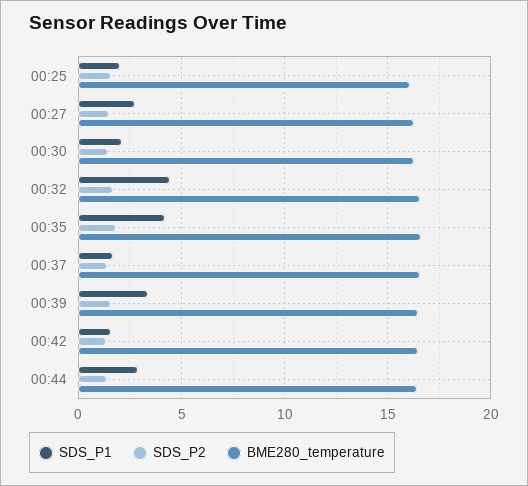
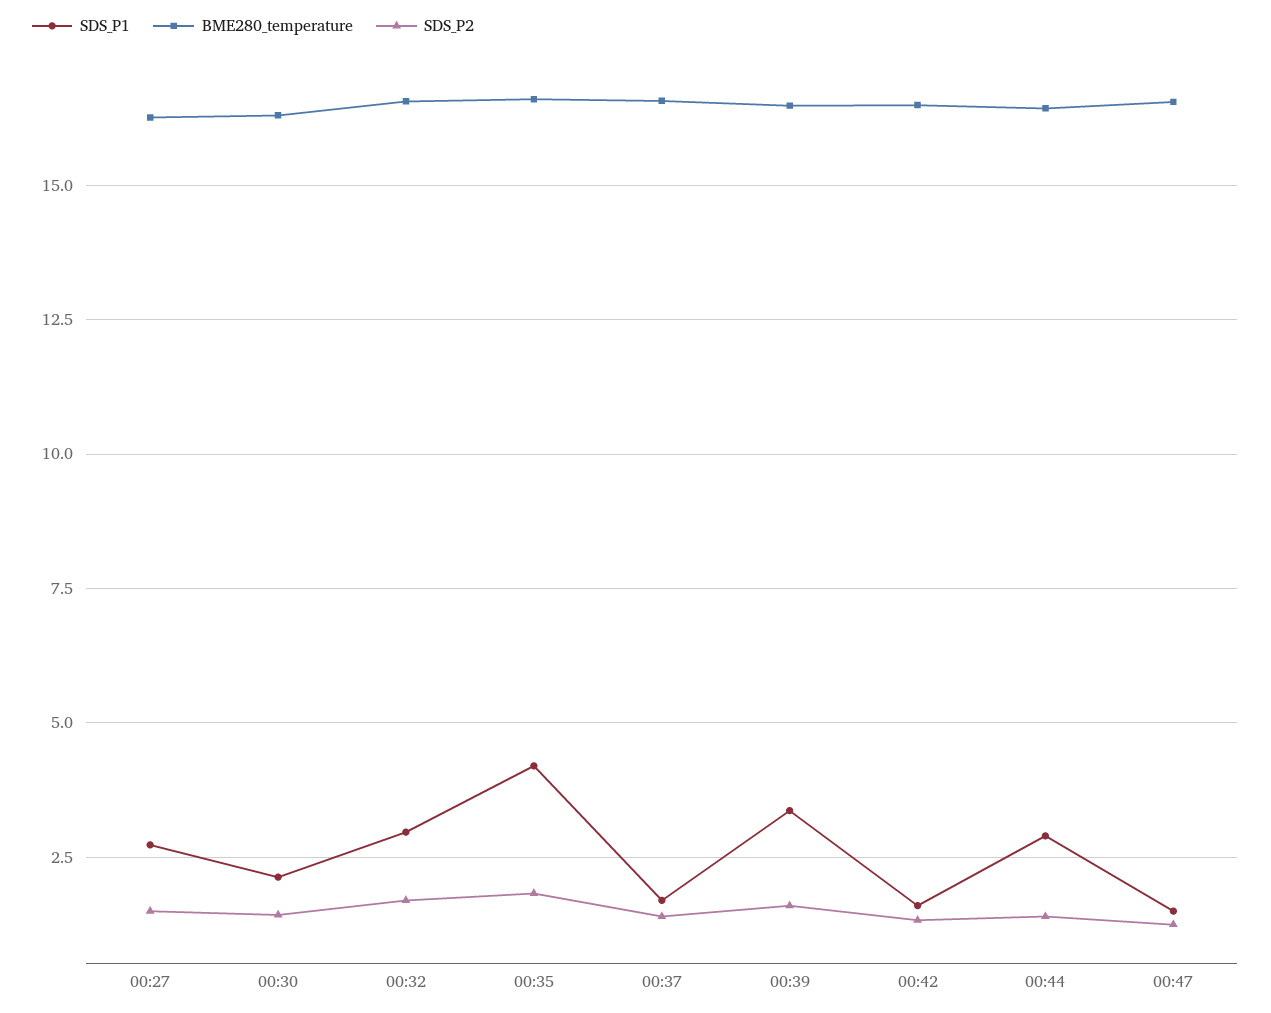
SDS_P1, 00:25: 2 -> none
SDS_P2, 00:25: 1.5 -> none
BME280_temperature, 00:25: 16 -> none
SDS_P1, 00:32: 4.5 -> 3
SDS_P1, 00:47: none -> 1.5
BME280_temperature, 00:47: none -> 16.5
SDS_P2, 00:47: none -> 1.25

